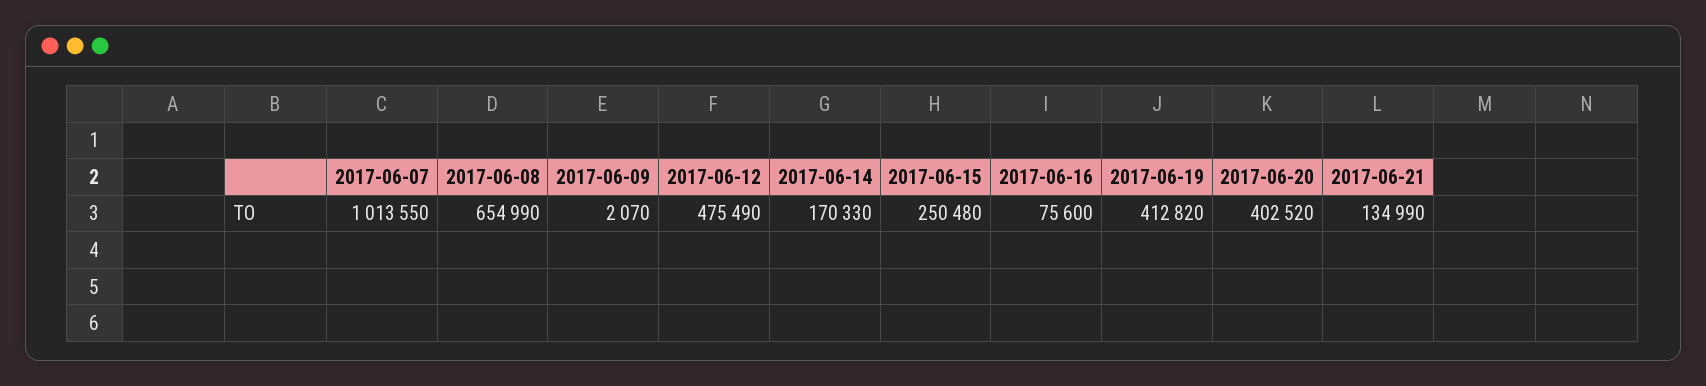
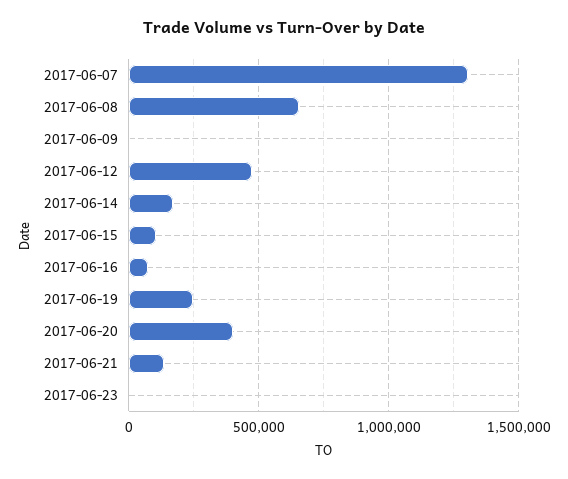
2017-06-07: 1013550 -> 1300000
2017-06-15: 250480 -> 100000
2017-06-19: 412820 -> 250000
2017-06-23: none -> 0

